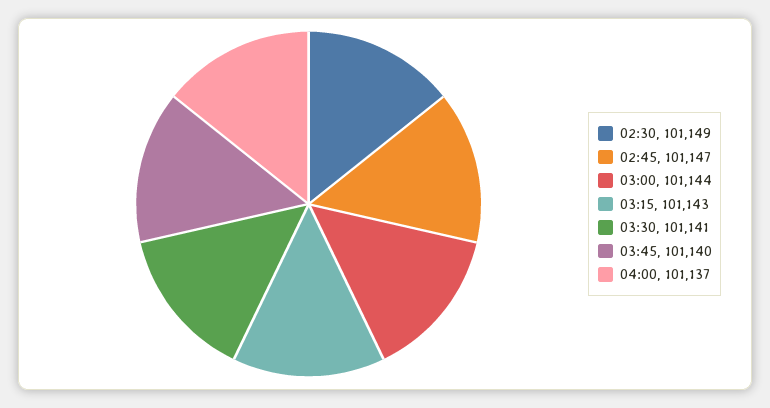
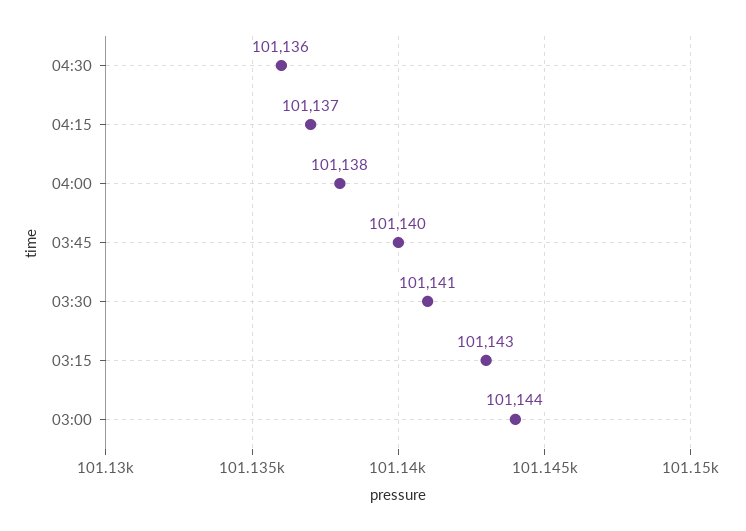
02:30: 101149 -> none
02:45: 101147 -> none
04:00: 101137 -> 101138
04:30: none -> 101136
04:15: none -> 101137

